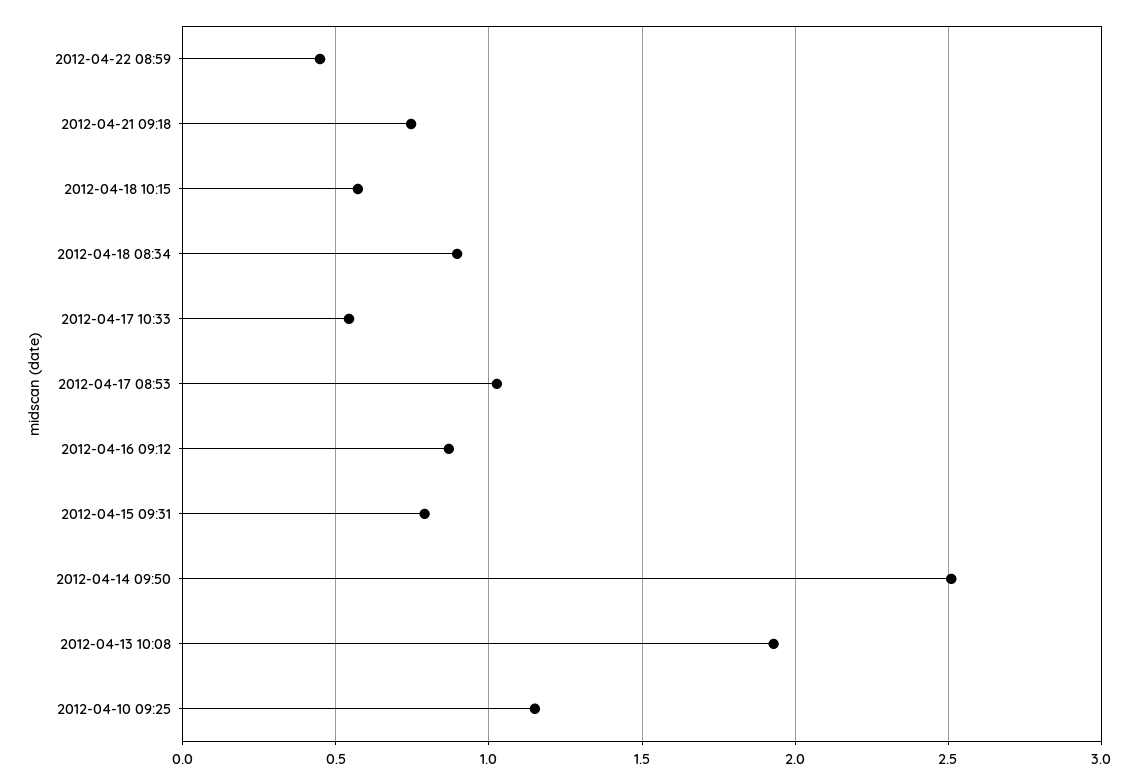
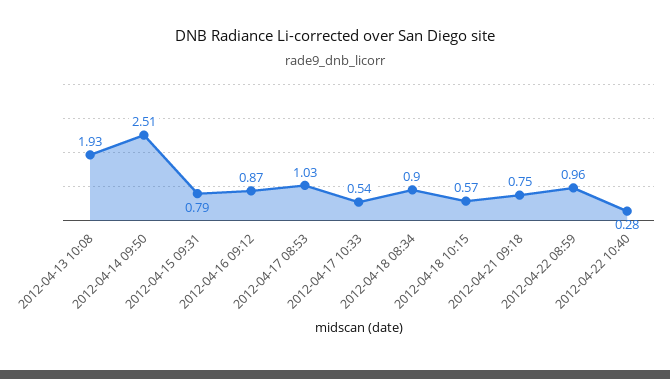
2012-04-22 08:59: 0.45 -> 0.96
2012-04-10 09:25: 1.15 -> none
2012-04-22 10:40: none -> 0.28

